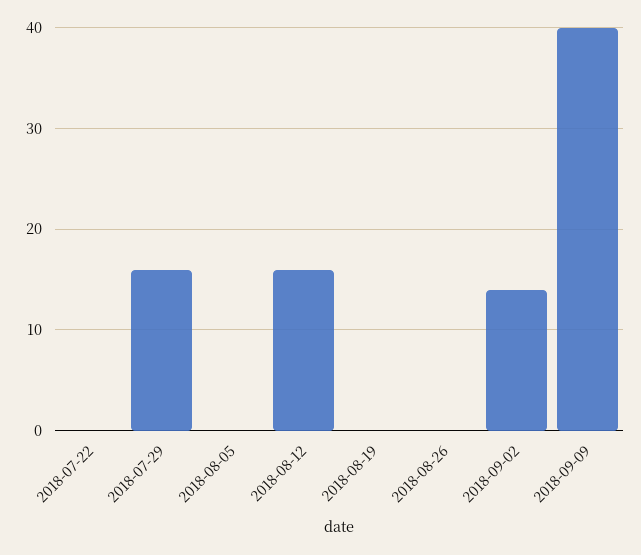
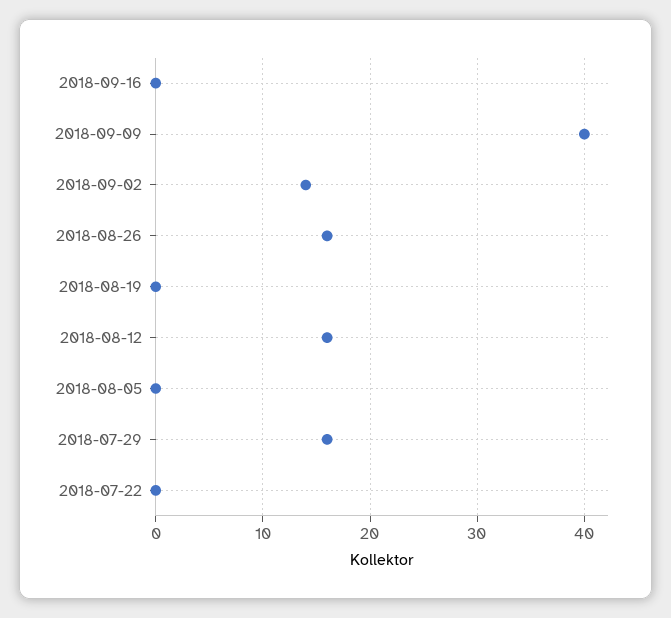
2018-08-26: 0 -> 16
2018-09-16: none -> 0

